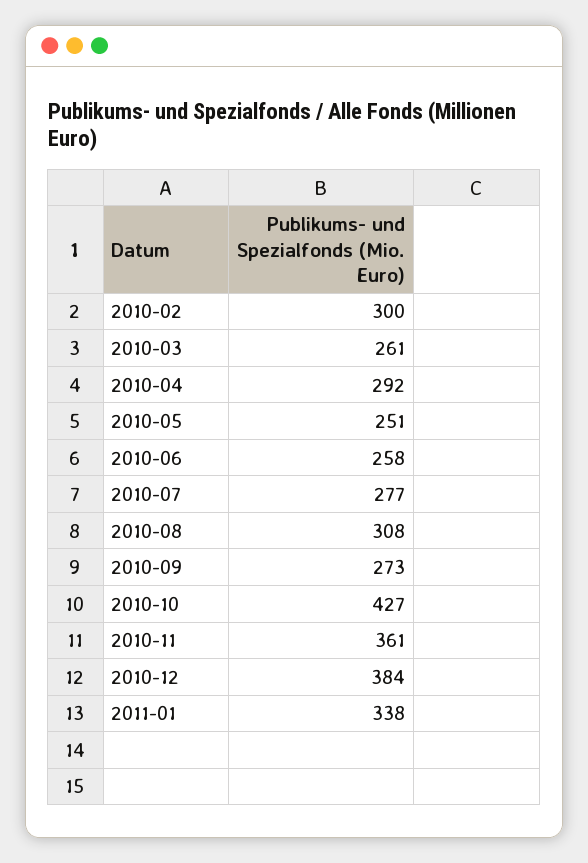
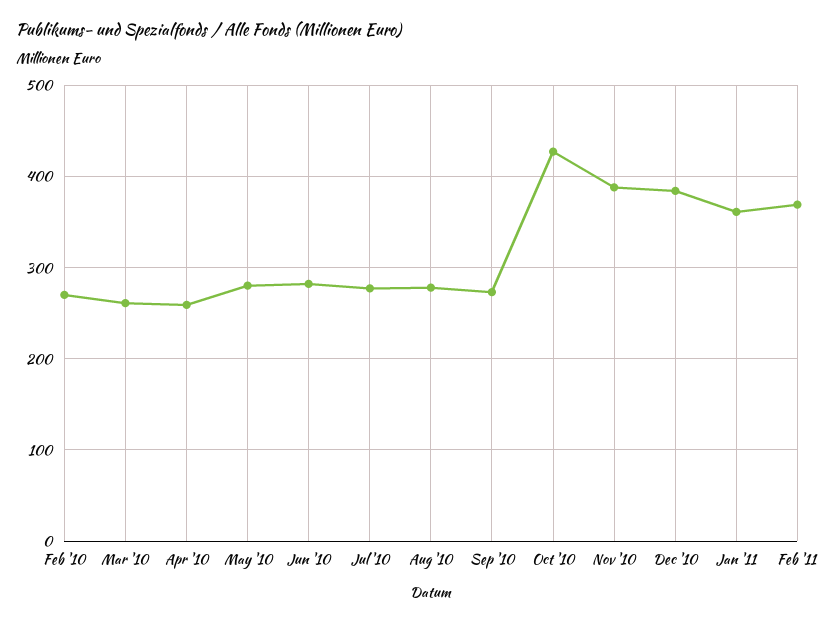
2010-02: 300 -> 270
2010-04: 292 -> 260
2010-05: 251 -> 280
2010-06: 258 -> 280
2010-08: 308 -> 280
2010-11: 361 -> 390
2011-01: 338 -> 360
Feb '11: none -> 370

